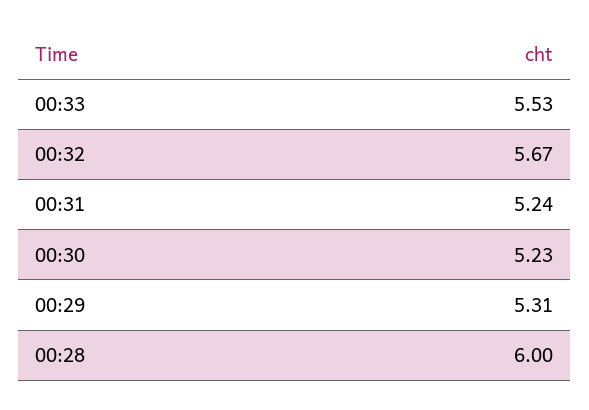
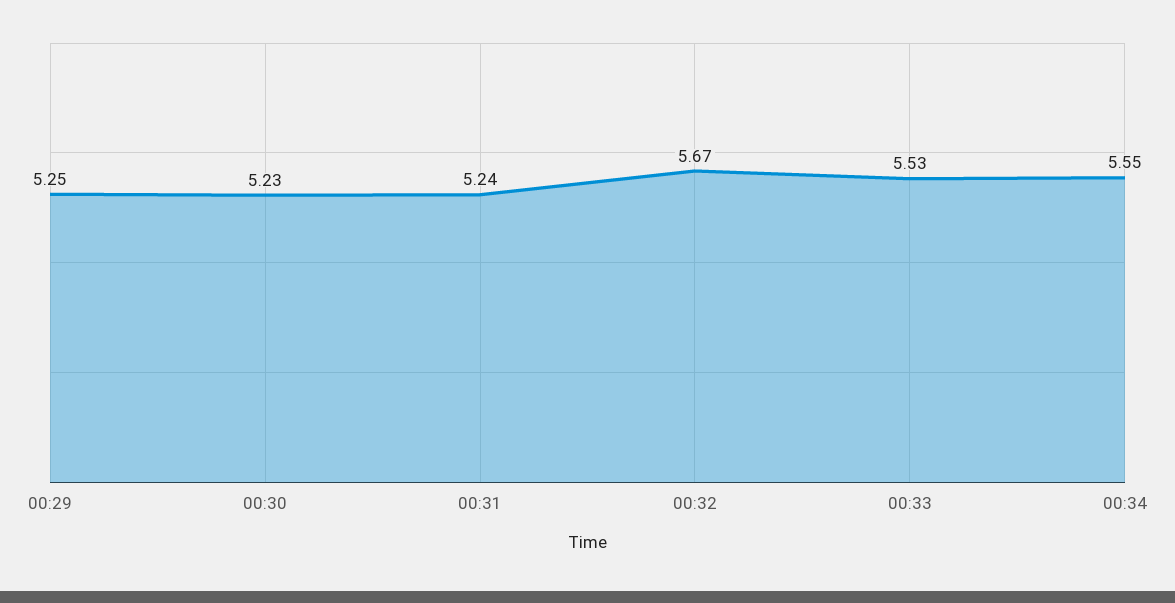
00:29: 5.31 -> 5.25
00:28: 6 -> none
00:34: none -> 5.55

